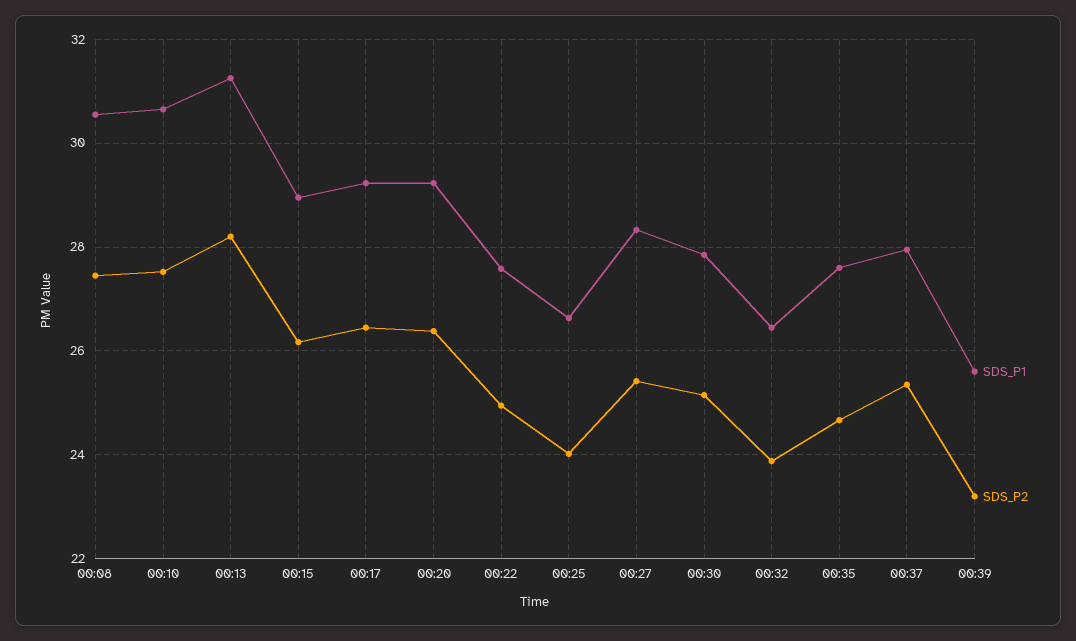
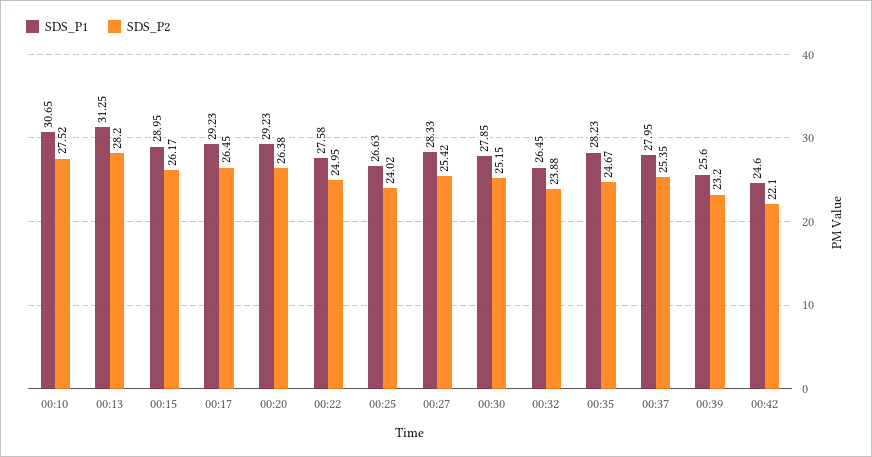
SDS_P1, 00:08: 30.6 -> none
SDS_P2, 00:08: 27.4 -> none
SDS_P1, 00:35: 27.6 -> 28.23
SDS_P1, 00:42: none -> 24.6
SDS_P2, 00:42: none -> 22.1

